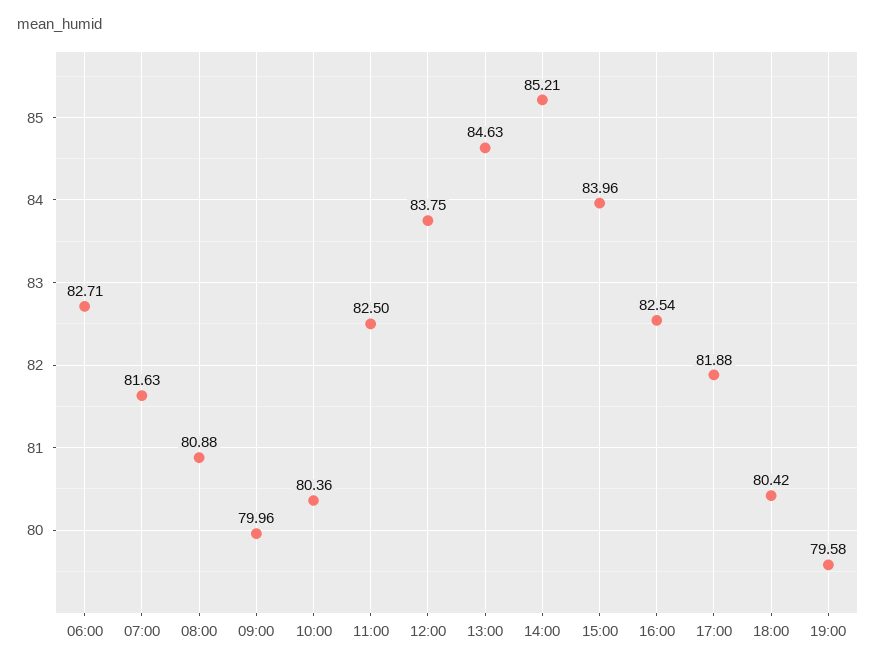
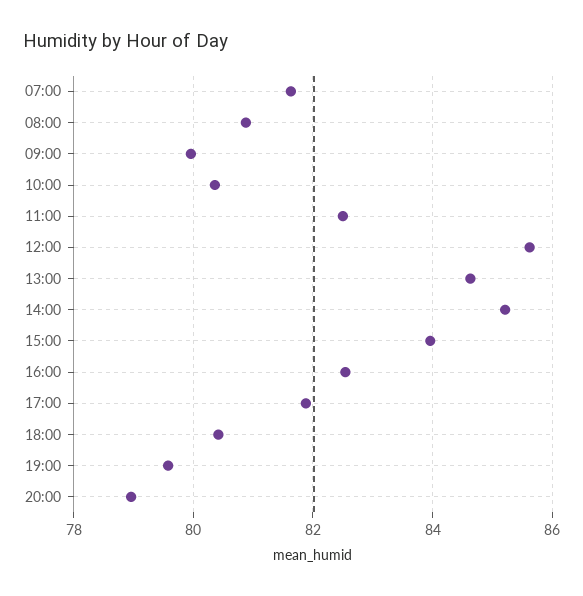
06:00: 82.71 -> none
12:00: 83.75 -> 85.6
20:00: none -> 79

